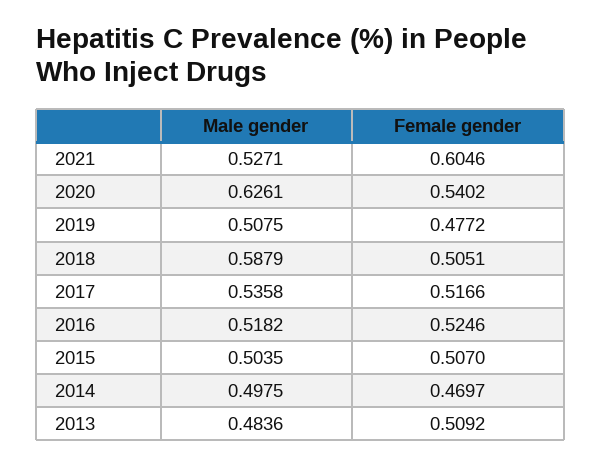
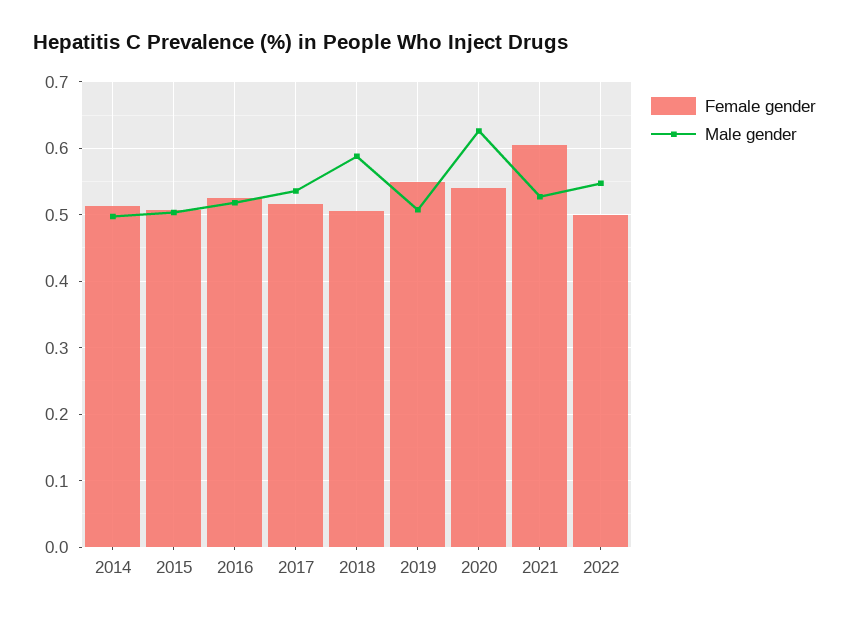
Female gender, 2019: 0.4772 -> 0.55
Female gender, 2014: 0.4697 -> 0.51
Male gender, 2013: 0.4836 -> none
Female gender, 2013: 0.5092 -> none
Female gender, 2022: none -> 0.5
Male gender, 2022: none -> 0.55

